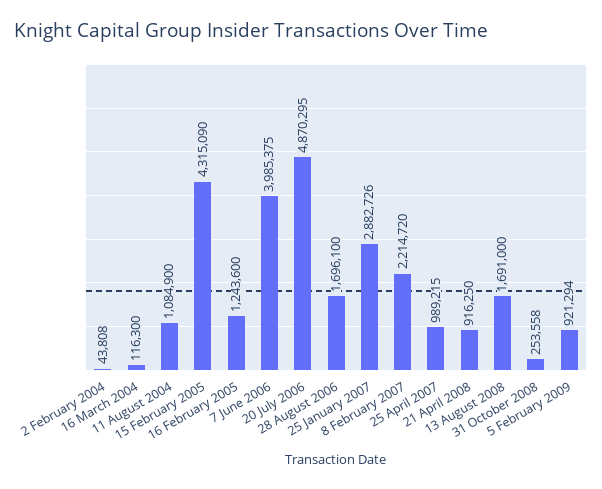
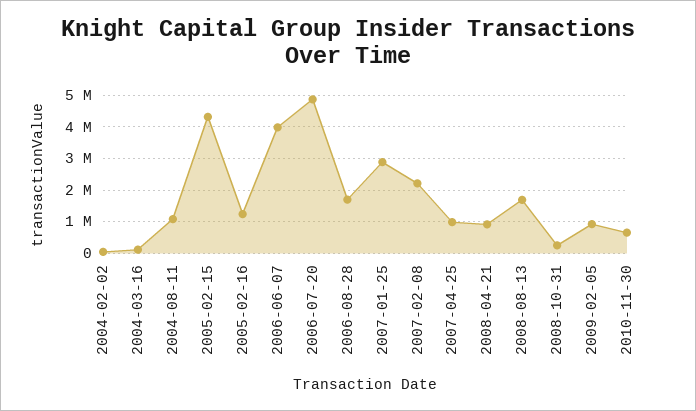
2010-11-30: none -> 600000

